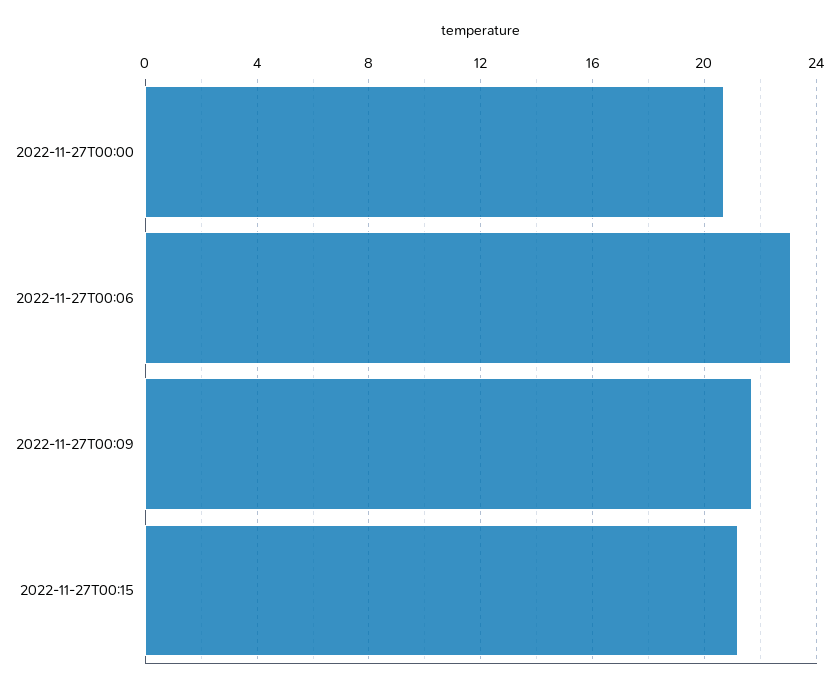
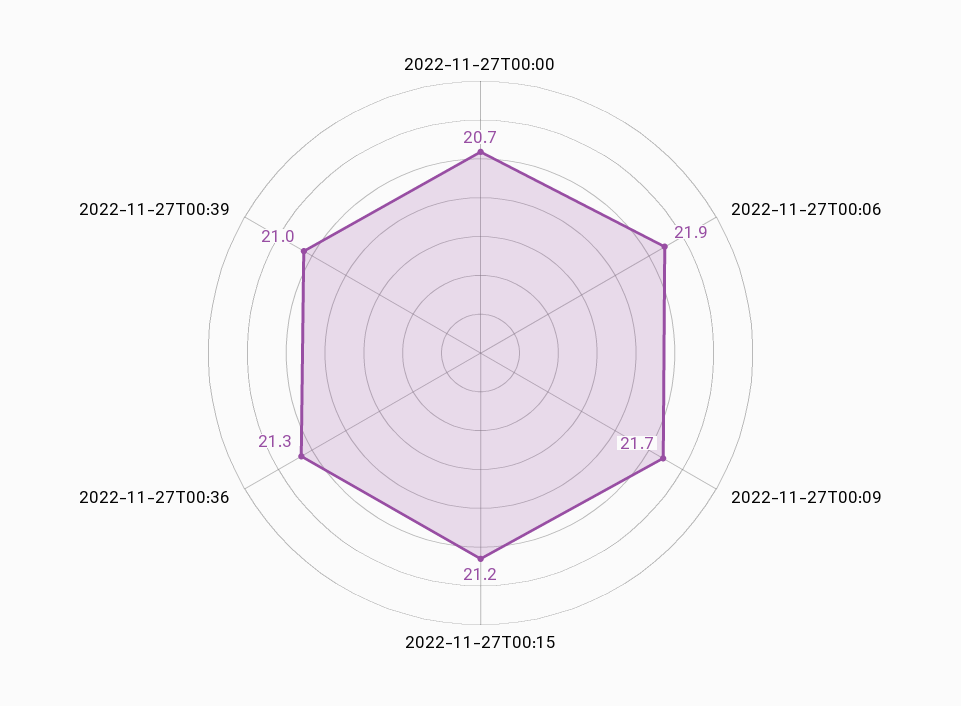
2022-11-27T00:06: 23 -> 21.9
2022-11-27T00:36: none -> 21.3
2022-11-27T00:39: none -> 21

